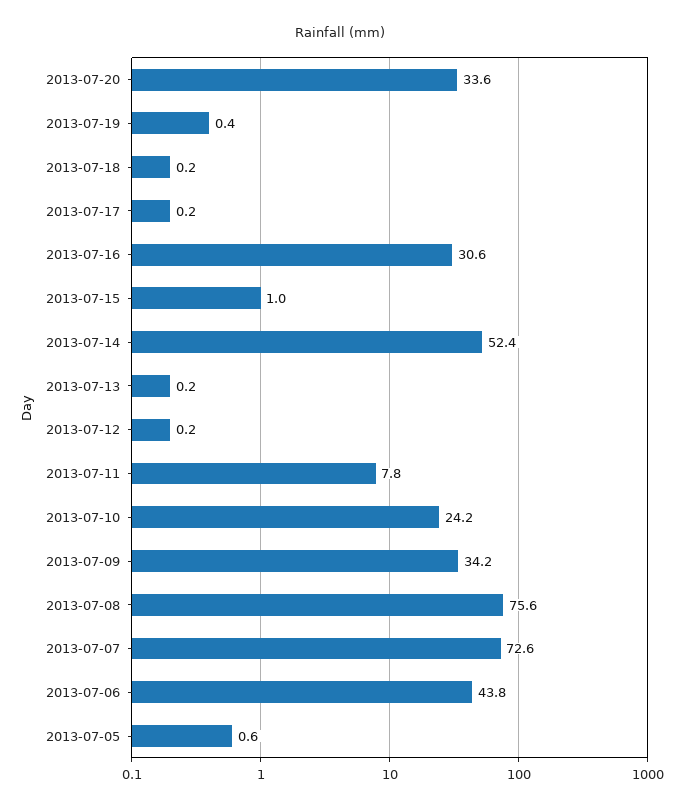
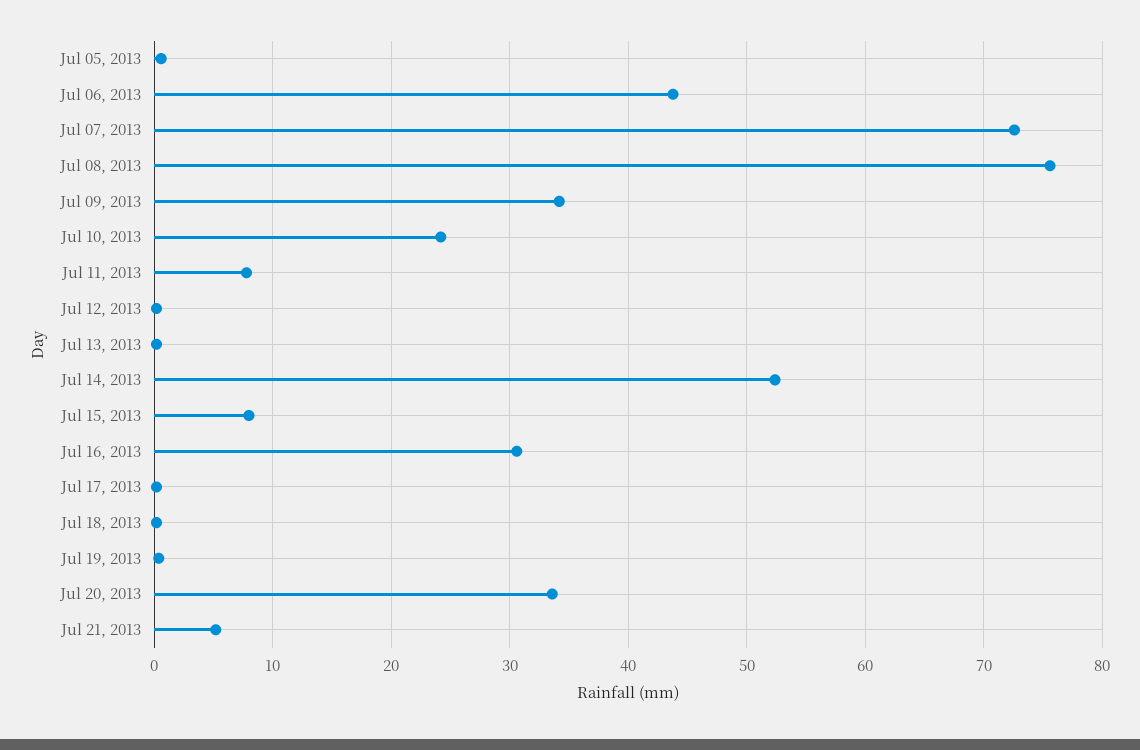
2013-07-15: 1 -> 8
Jul 21, 2013: none -> 5

